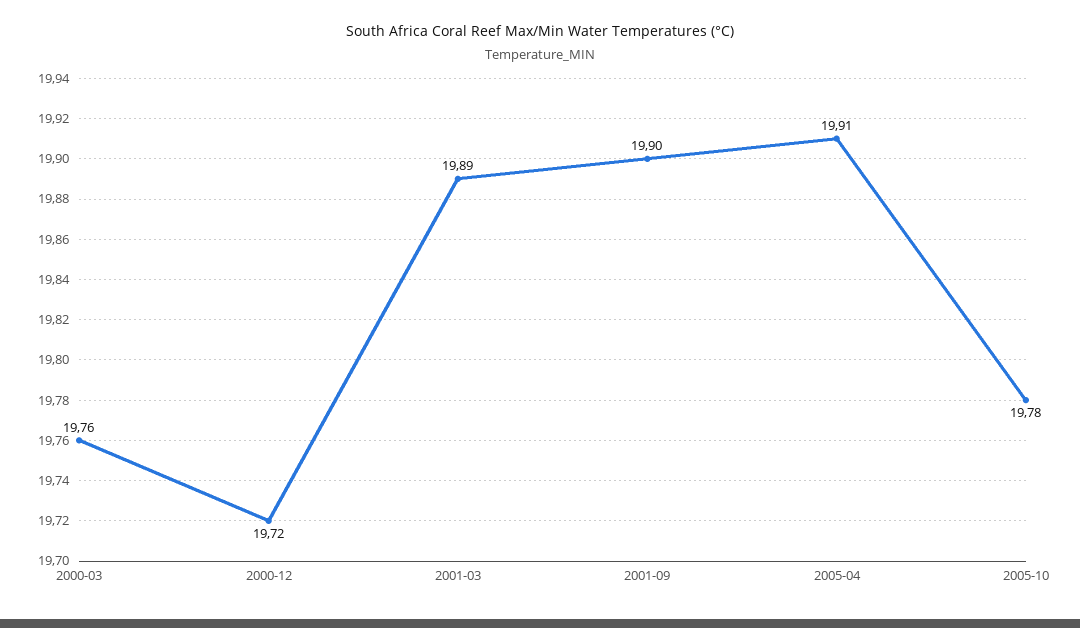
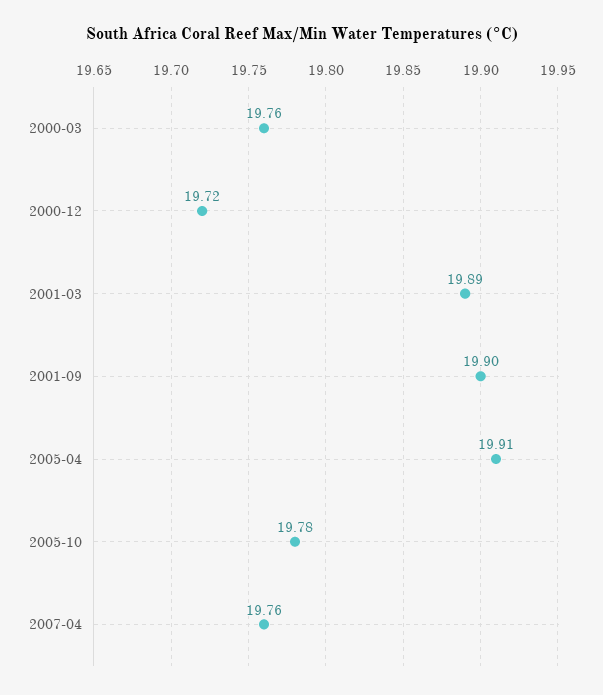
2007-04: none -> 19.76

